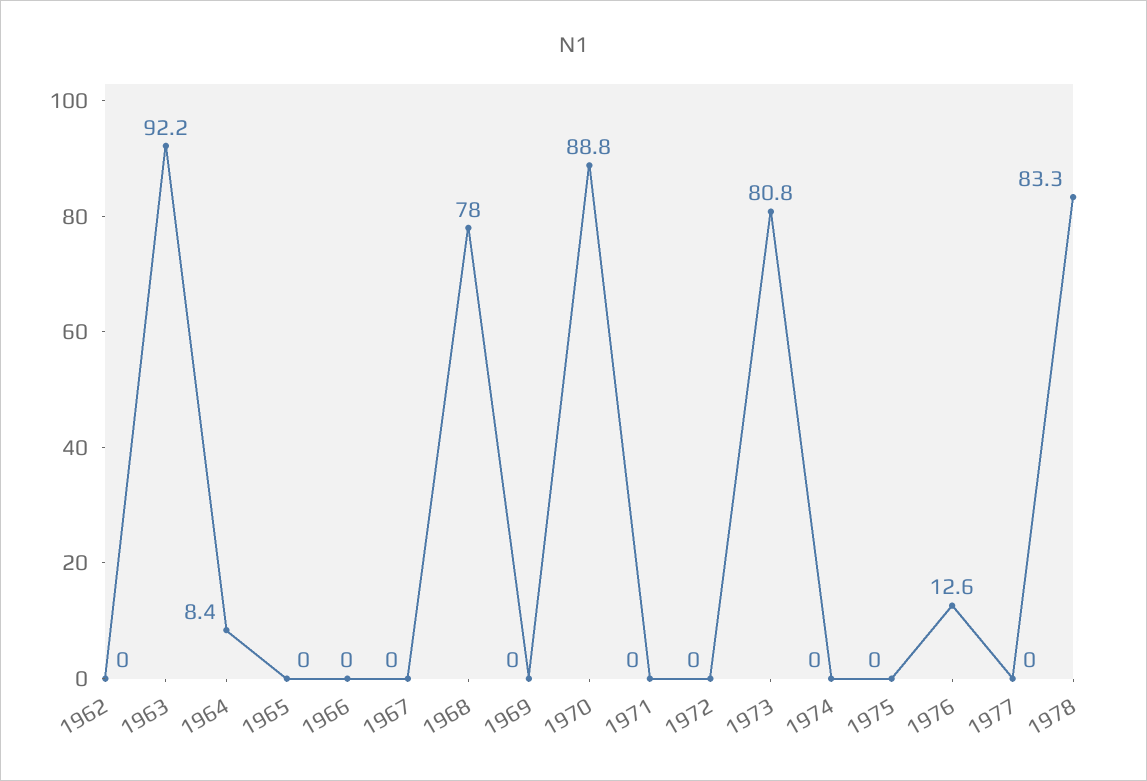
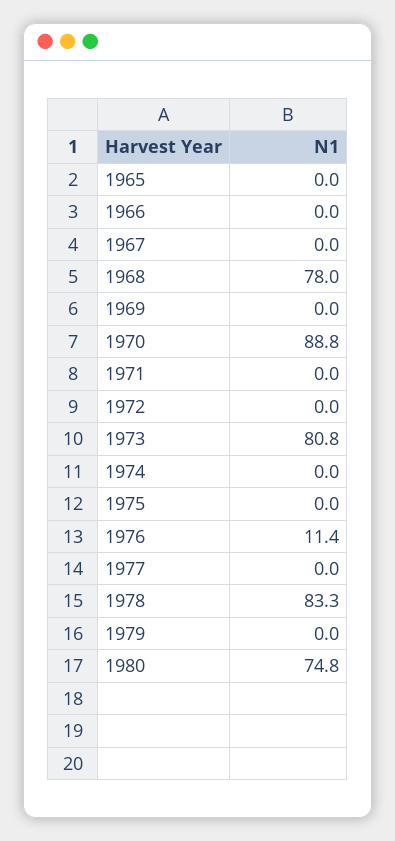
1962: 0 -> none
1963: 92.2 -> none
1964: 8.4 -> none
1976: 12.6 -> 11.4
1979: none -> 0
1980: none -> 74.8

